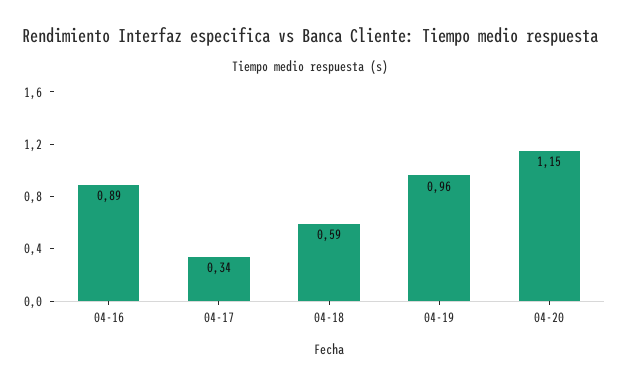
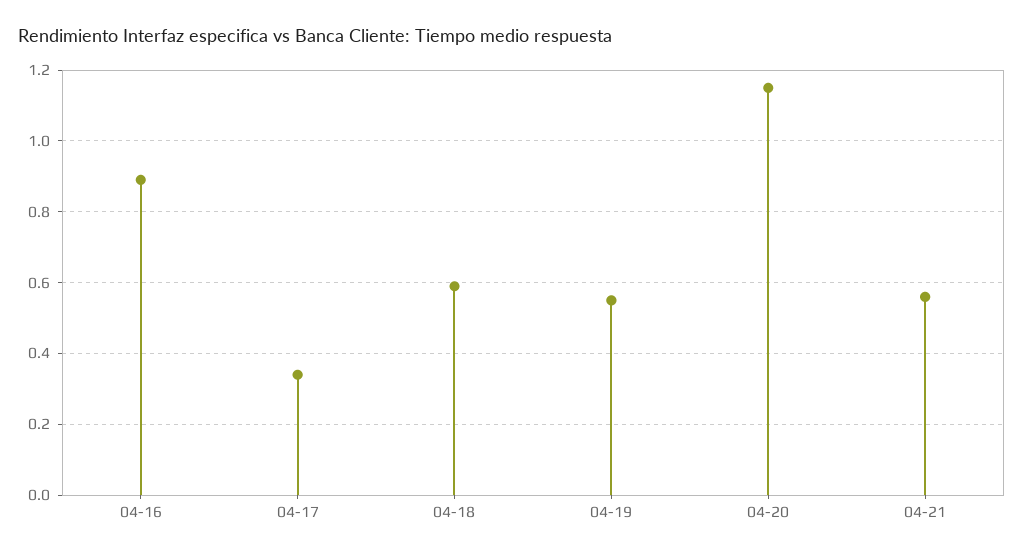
04-19: 0.96 -> 0.55
04-21: none -> 0.55

